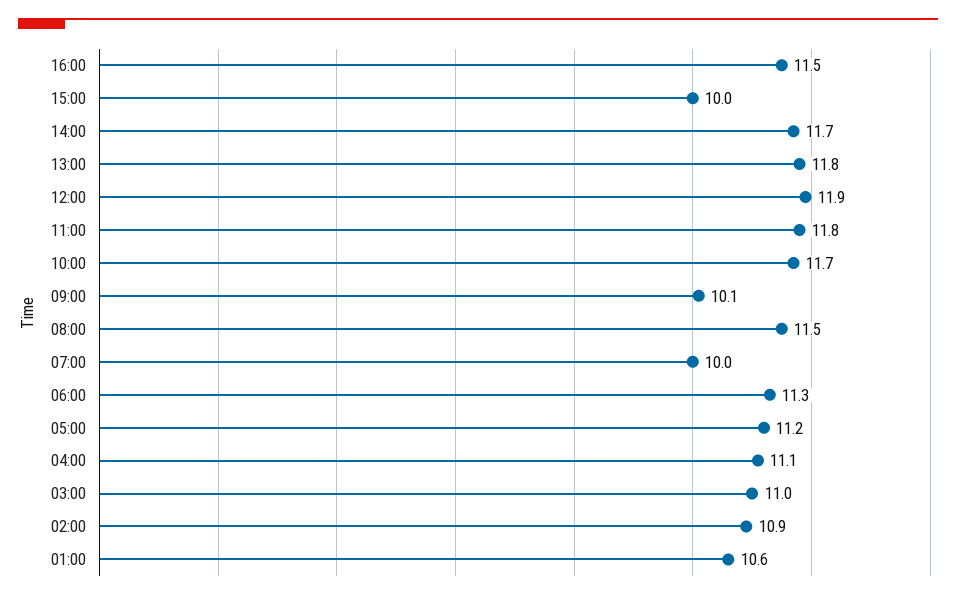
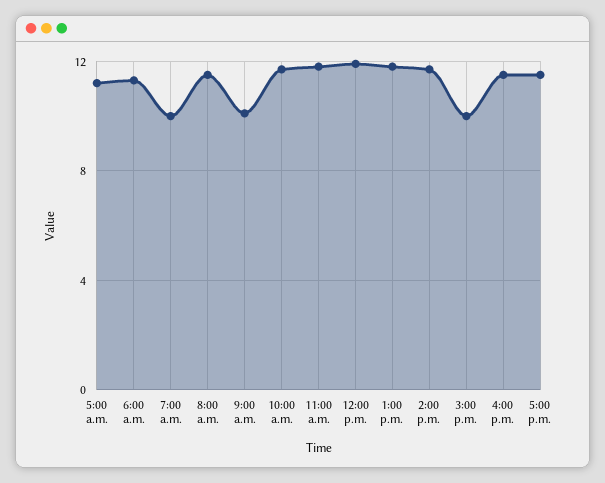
04:00: 11.1 -> none
03:00: 11 -> none
02:00: 10.9 -> none
01:00: 10.6 -> none
5:00 p.m.: none -> 11.5

